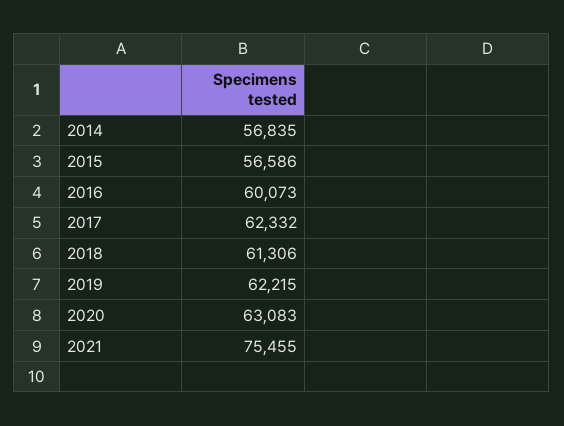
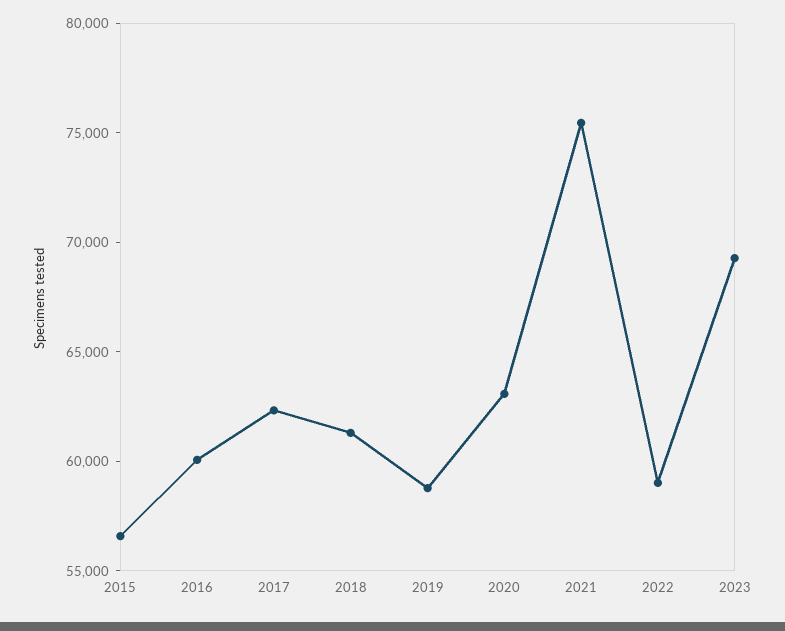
2014: 56835 -> none
2019: 62215 -> 59000
2022: none -> 59000
2023: none -> 69000

